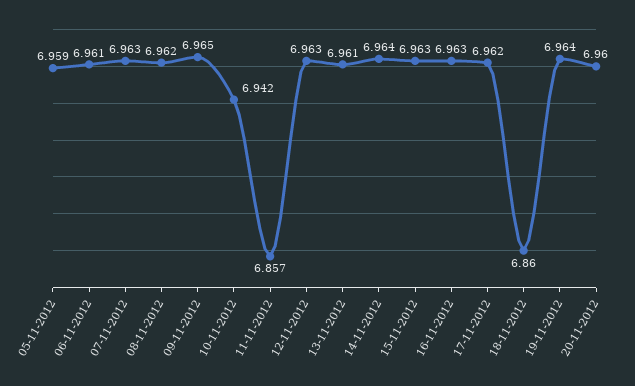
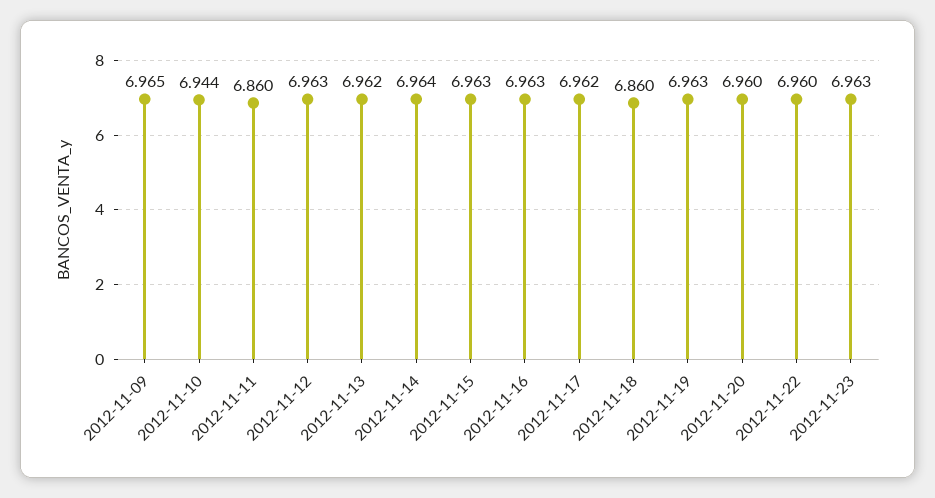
05-11-2012: 6.959 -> none
06-11-2012: 6.961 -> none
07-11-2012: 6.963 -> none
08-11-2012: 6.962 -> none
10-11-2012: 6.942 -> 6.944
11-11-2012: 6.857 -> 6.86
13-11-2012: 6.961 -> 6.962
19-11-2012: 6.964 -> 6.963
2012-11-22: none -> 6.96
2012-11-23: none -> 6.963

